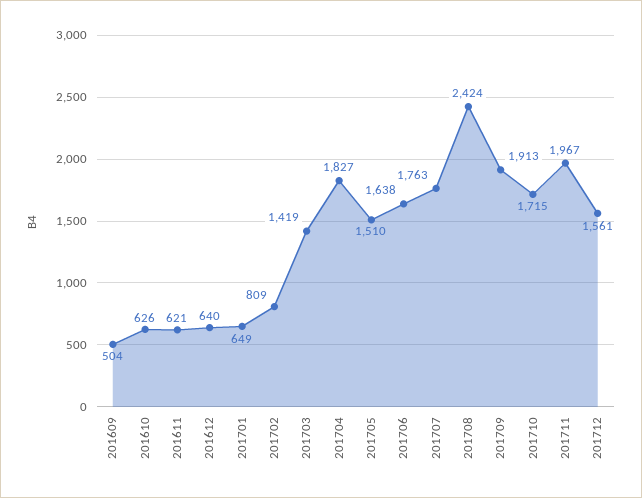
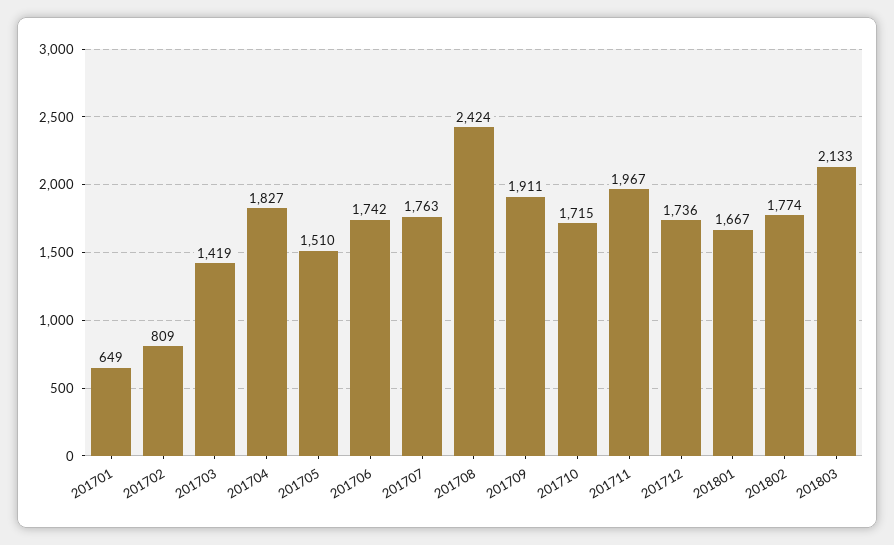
201609: 504 -> none
201610: 626 -> none
201611: 621 -> none
201612: 640 -> none
201706: 1638 -> 1742
201709: 1913 -> 1911
201712: 1561 -> 1736
201801: none -> 1667
201802: none -> 1774
201803: none -> 2133

